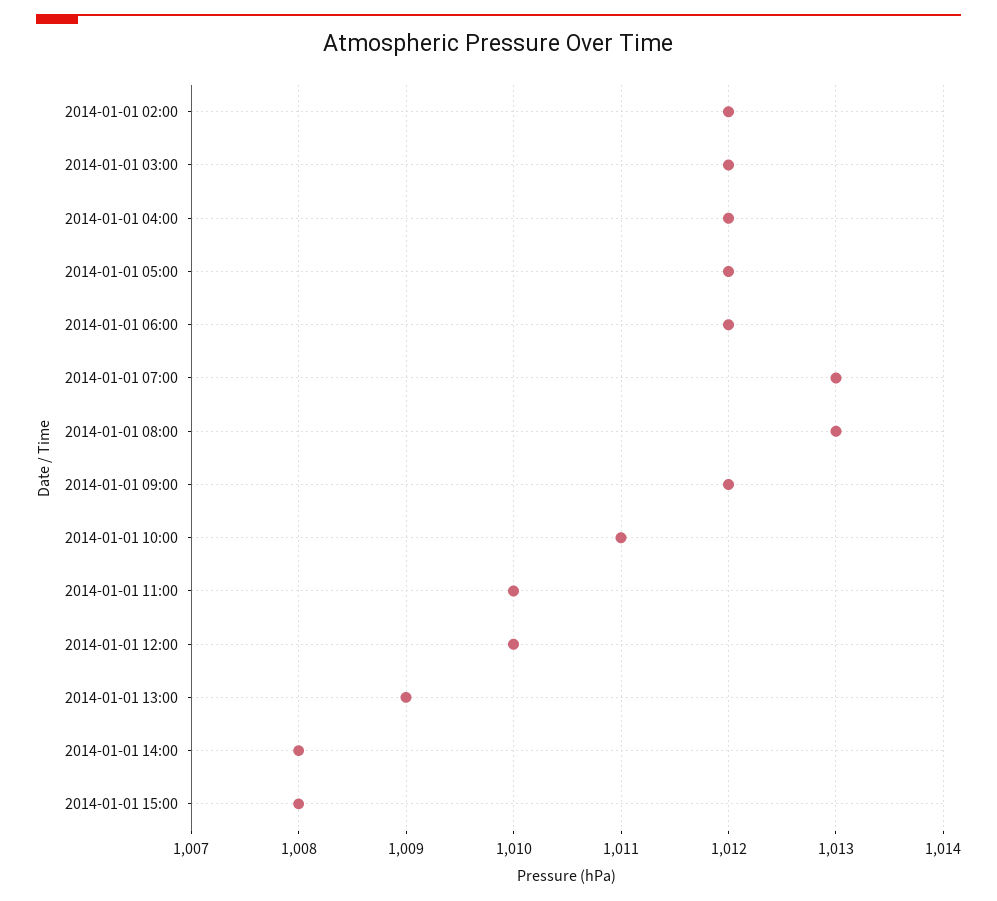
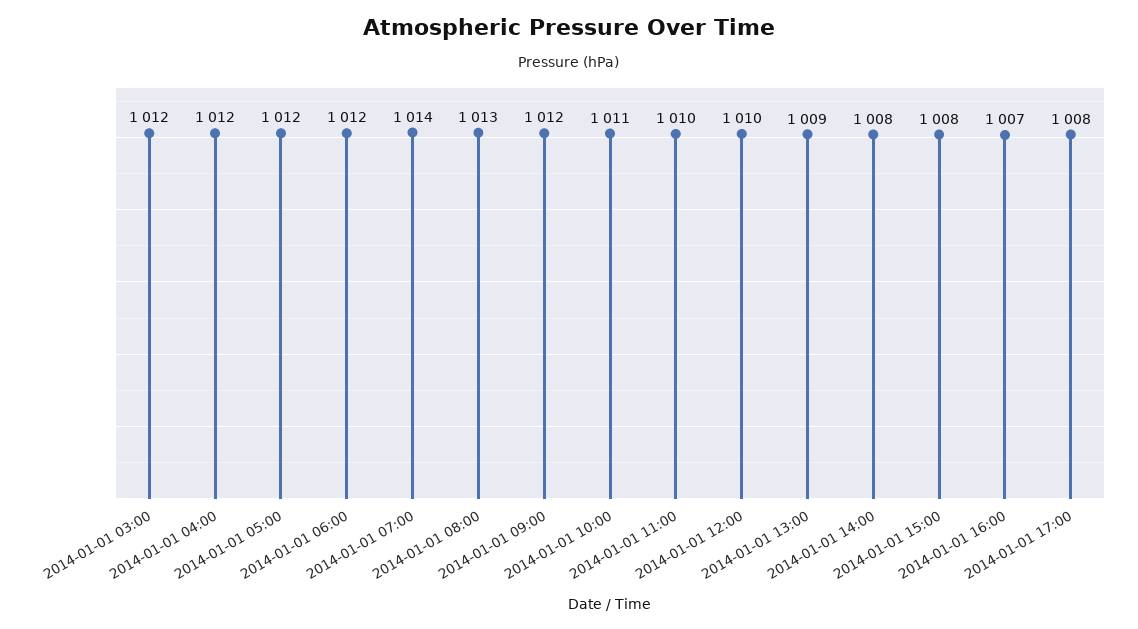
2014-01-01 02:00: 1012 -> none
2014-01-01 07:00: 1013 -> 1014
2014-01-01 16:00: none -> 1007
2014-01-01 17:00: none -> 1008

